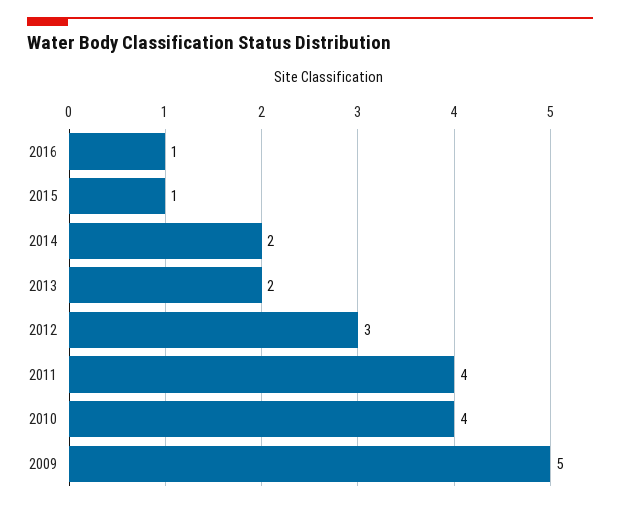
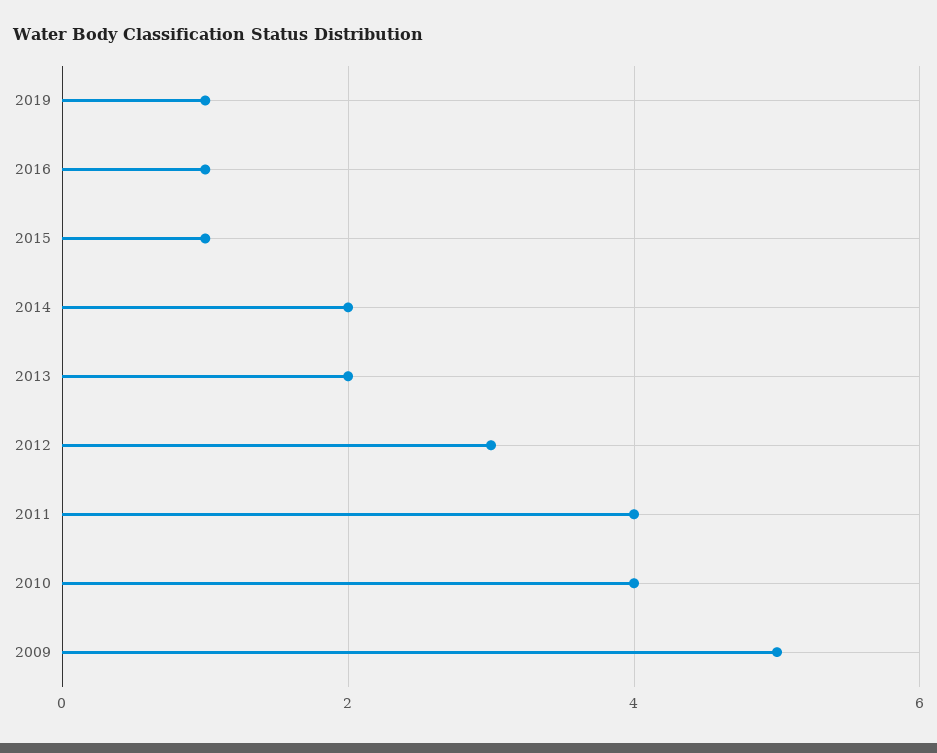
2019: none -> 1

